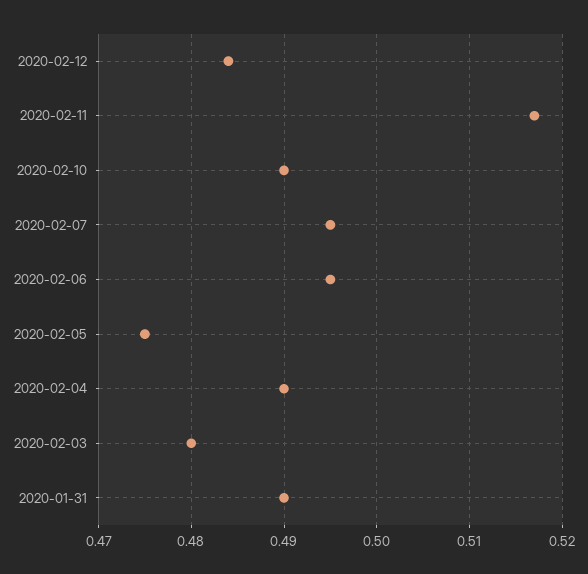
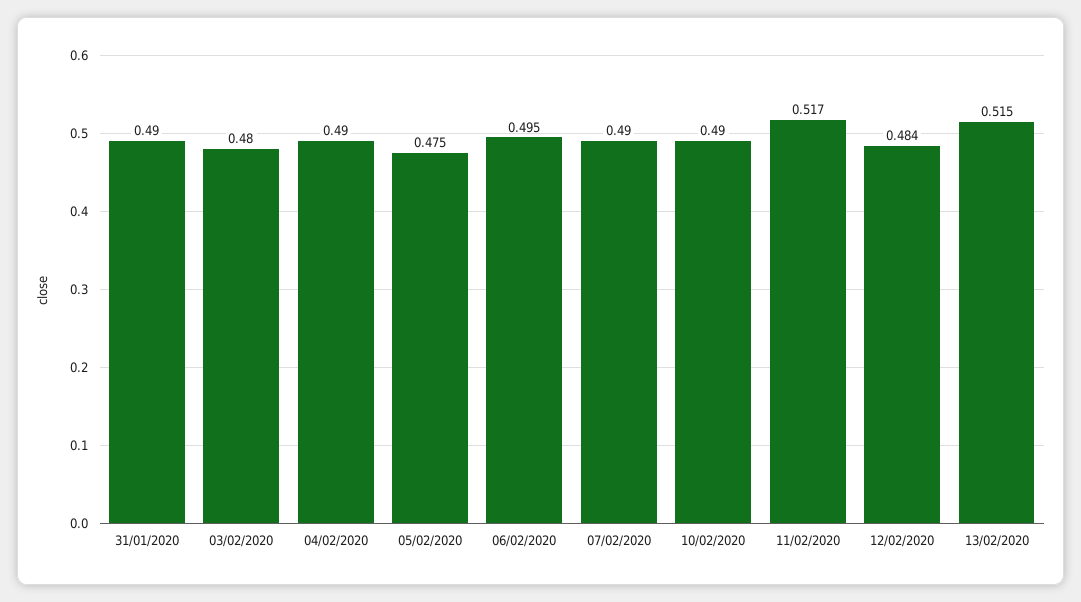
2020-02-07: 0.495 -> 0.49
13/02/2020: none -> 0.515

